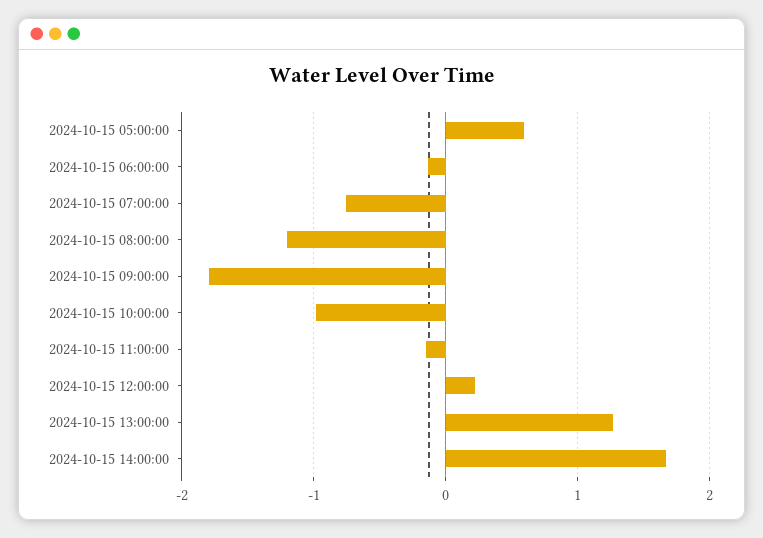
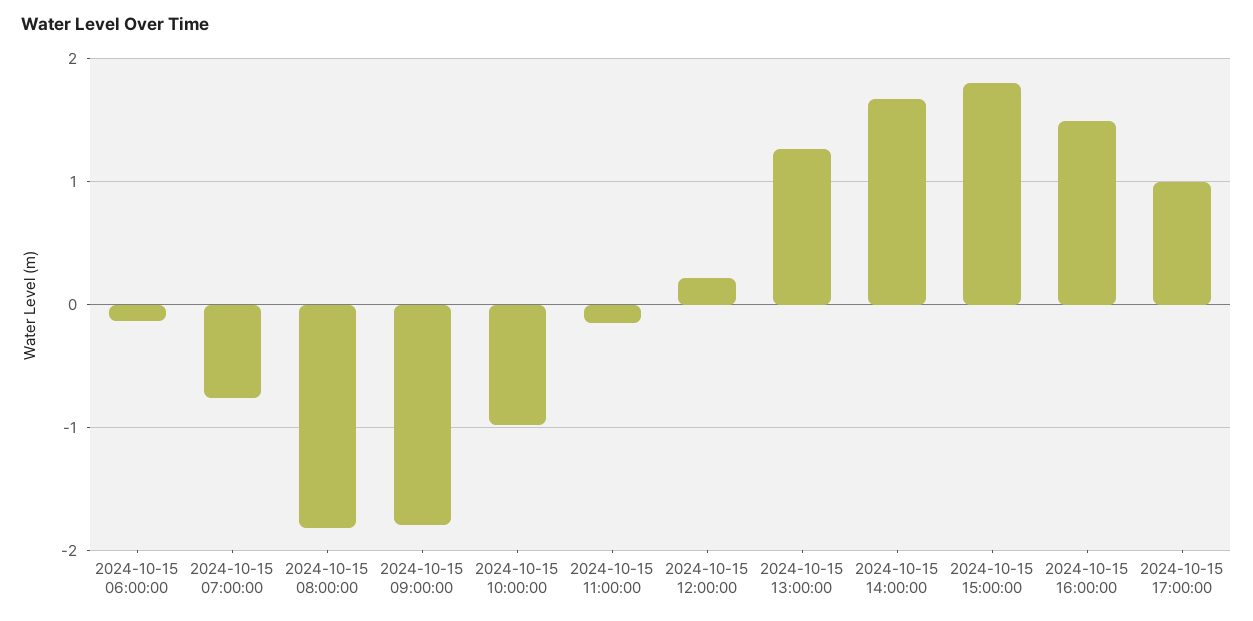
2024-10-15 05:00:00: 0.6 -> none
2024-10-15 08:00:00: -1.2 -> -1.8
2024-10-15 15:00:00: none -> 1.8
2024-10-15 16:00:00: none -> 1.5
2024-10-15 17:00:00: none -> 1

